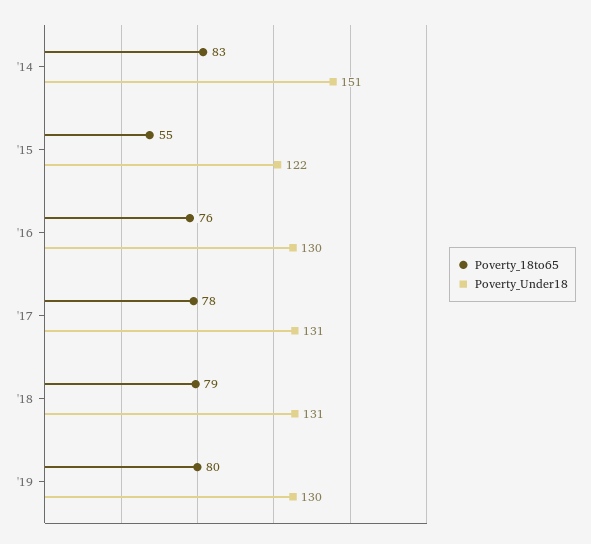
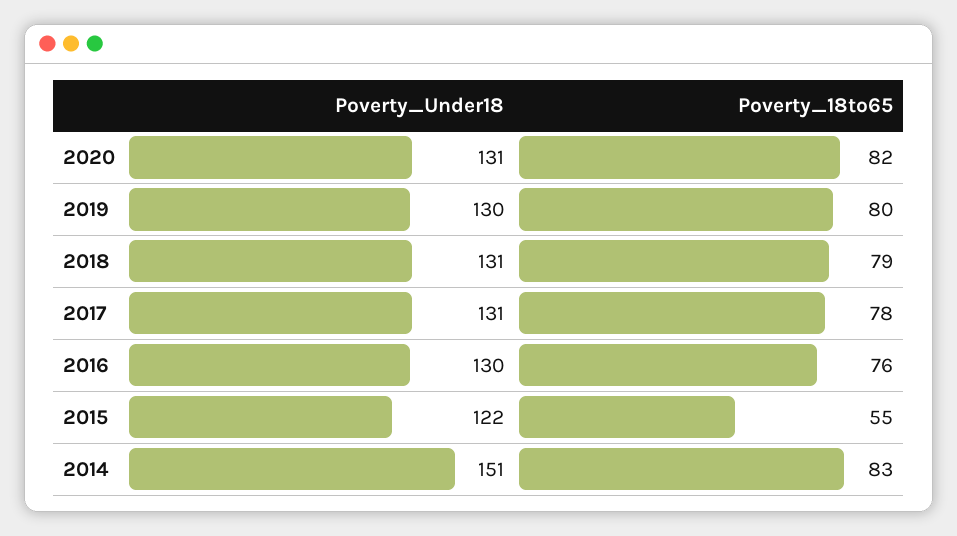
Poverty_Under18, 2020: none -> 131
Poverty_18to65, 2020: none -> 82

